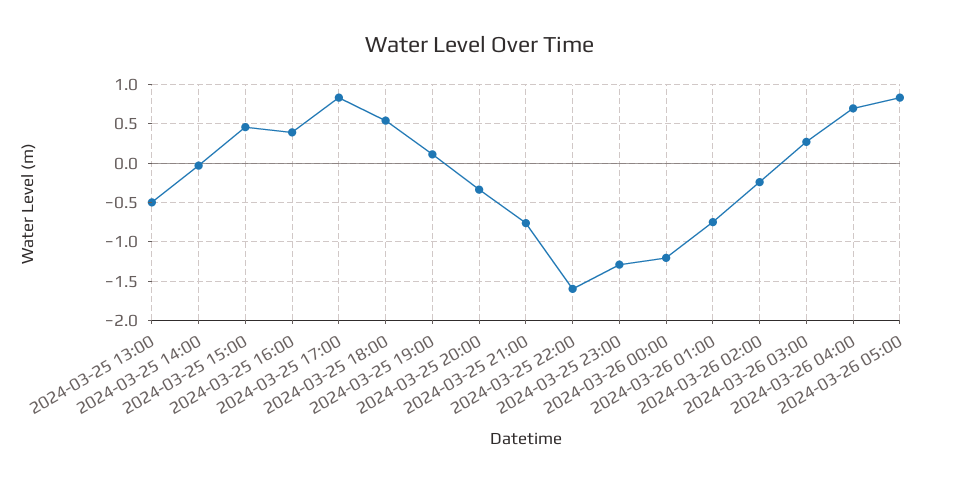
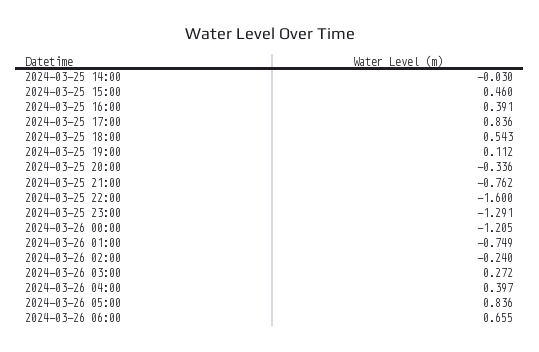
2024-03-25 13:00: -0.5 -> none
2024-03-26 04:00: 0.7 -> 0.397
2024-03-26 06:00: none -> 0.655

